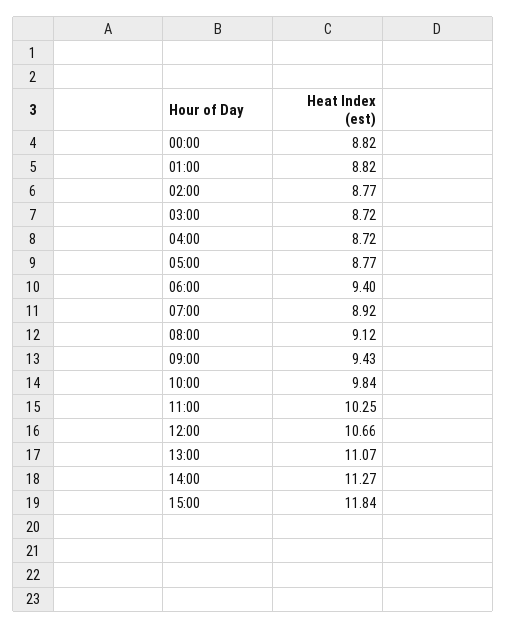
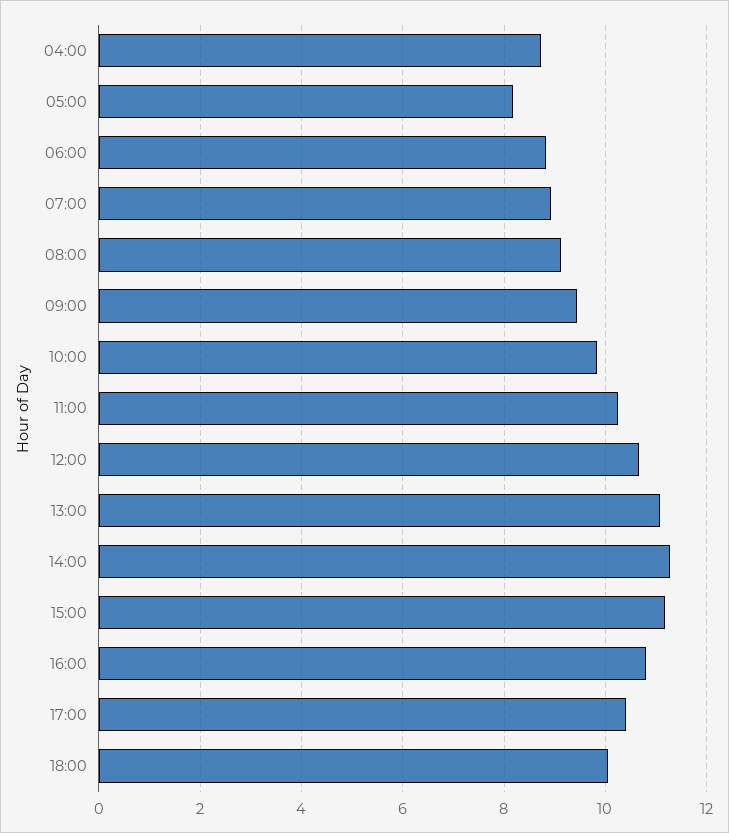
00:00: 8.82 -> none
01:00: 8.82 -> none
02:00: 8.77 -> none
03:00: 8.72 -> none
05:00: 8.77 -> 8.2
06:00: 9.4 -> 8.8
15:00: 11.84 -> 11.2
16:00: none -> 10.8
17:00: none -> 10.4
18:00: none -> 10

